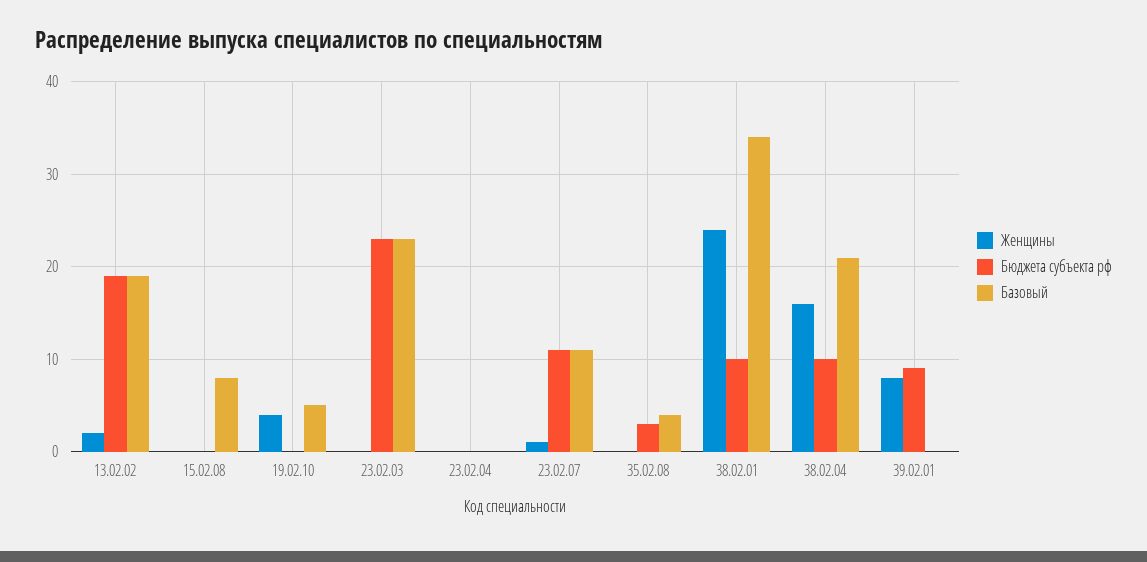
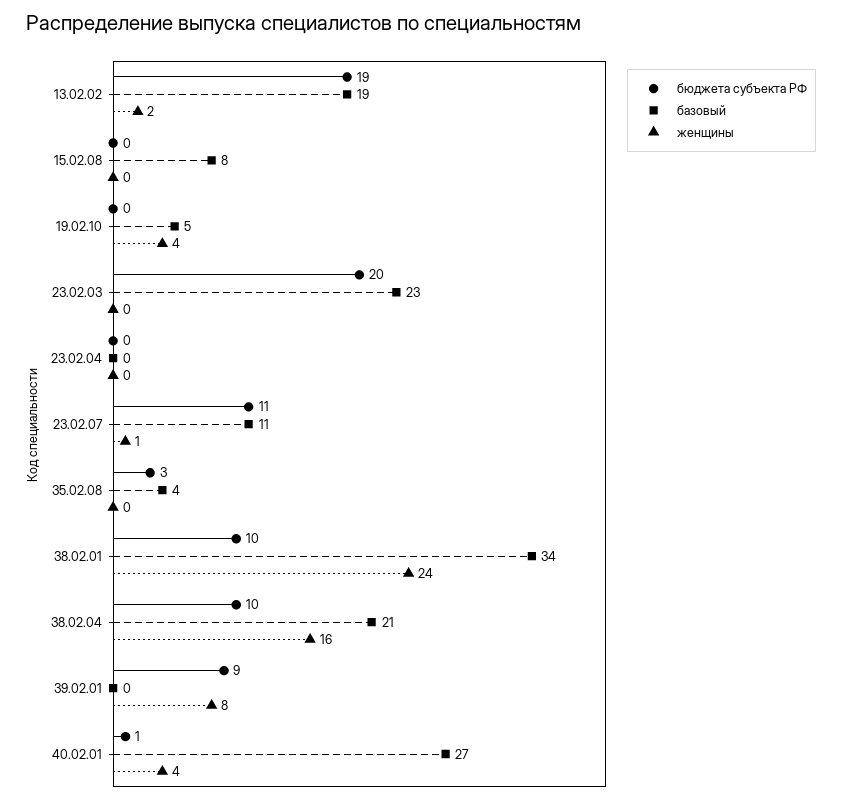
Бюджета субъекта рф, 23.02.03: 23 -> 20
Бюджета субъекта рф, 40.02.01: none -> 1
Базовый, 40.02.01: none -> 27
Женщины, 40.02.01: none -> 4

